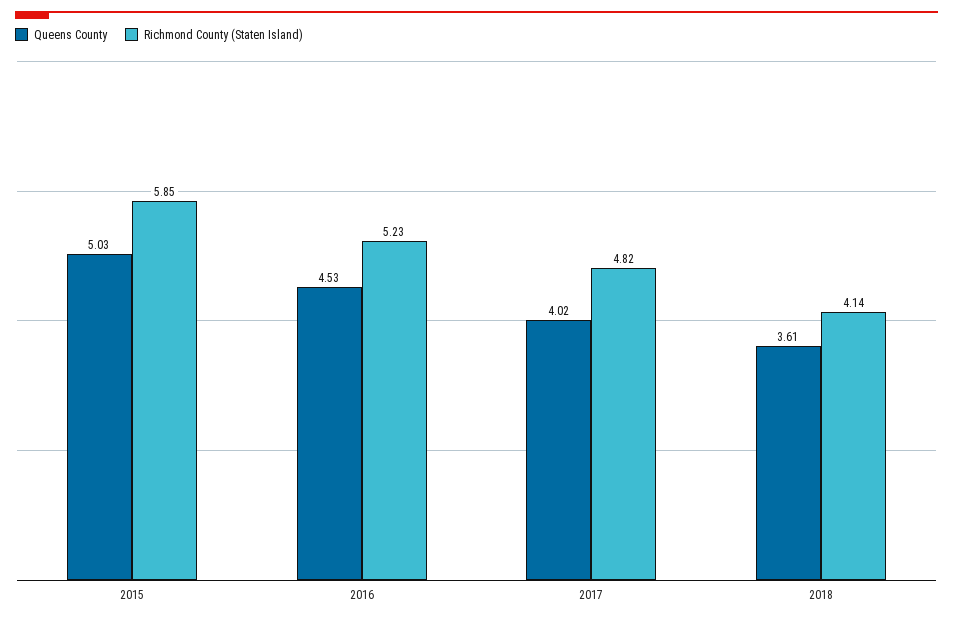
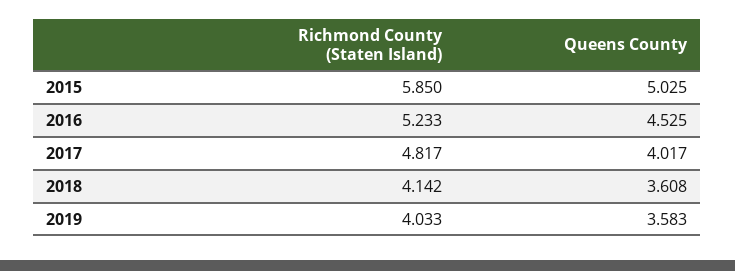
Richmond County (Staten Island), 2019: none -> 4.033
Queens County, 2019: none -> 3.583

